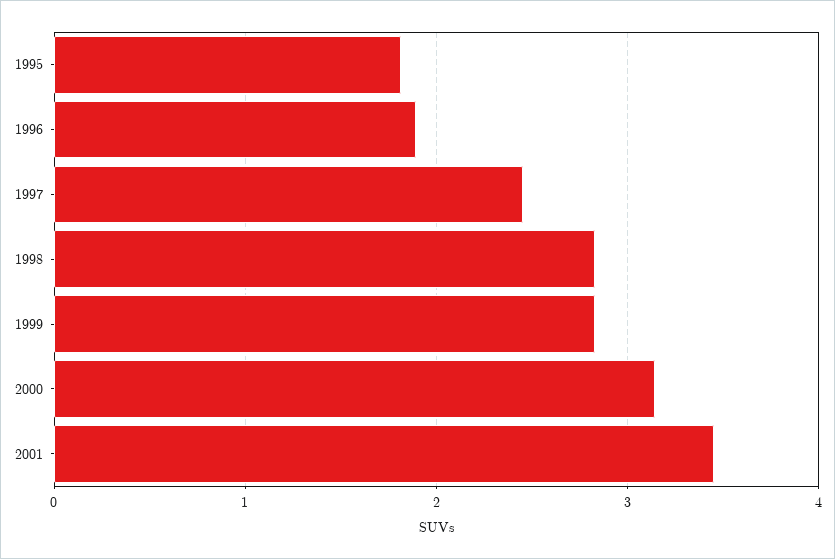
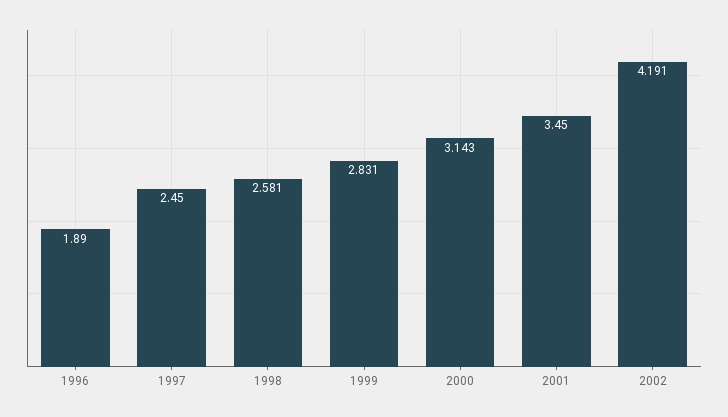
1995: 1.8 -> none
1998: 2.8 -> 2.581
2002: none -> 4.191

